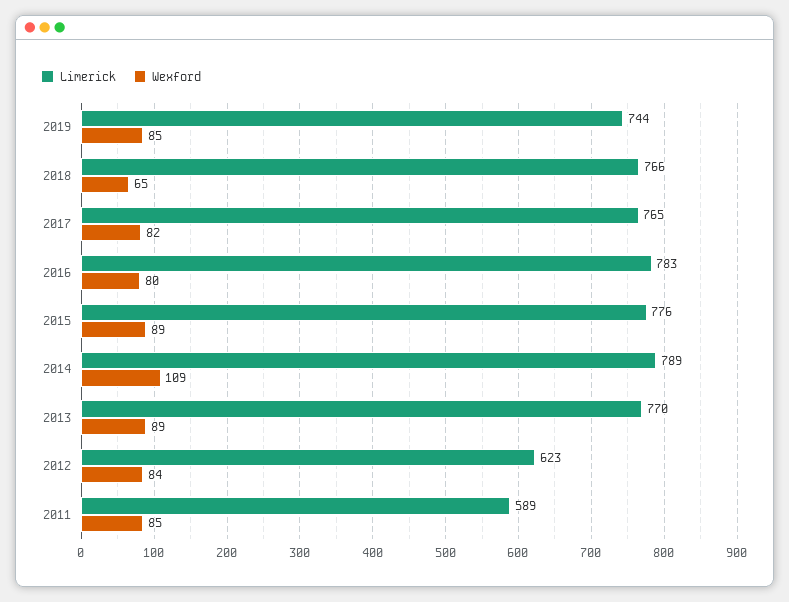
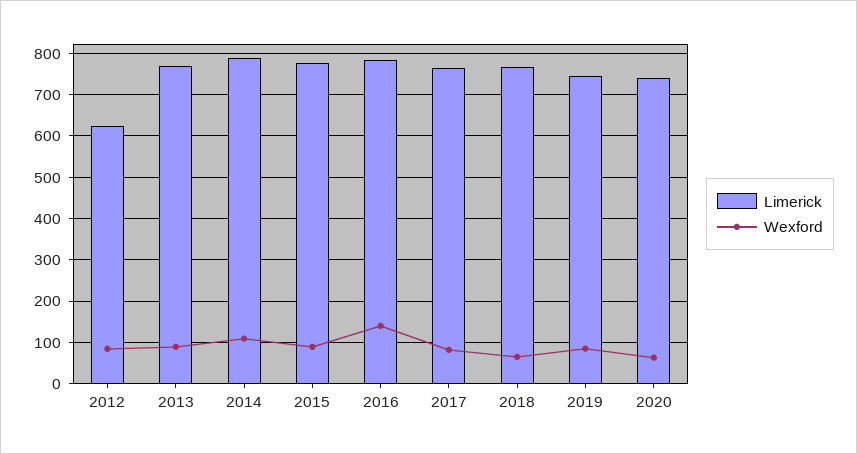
Wexford, 2016: 80 -> 140
Limerick, 2011: 589 -> none
Wexford, 2011: 85 -> none
Limerick, 2020: none -> 740
Wexford, 2020: none -> 60

